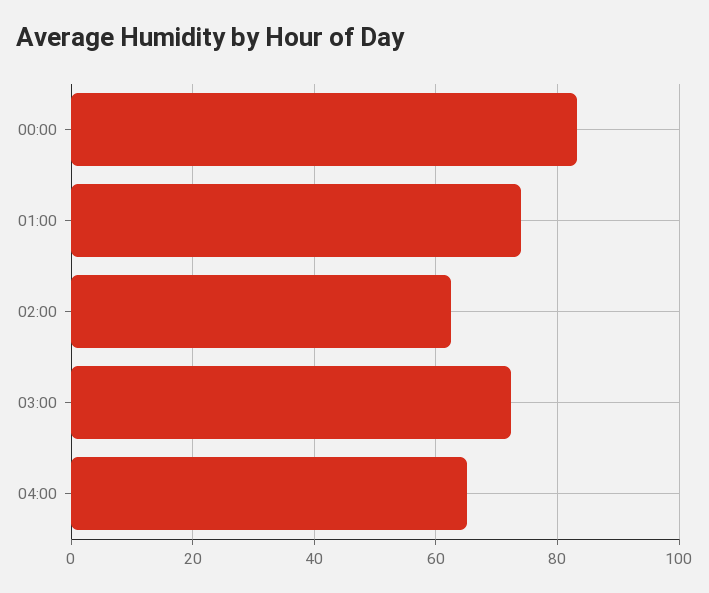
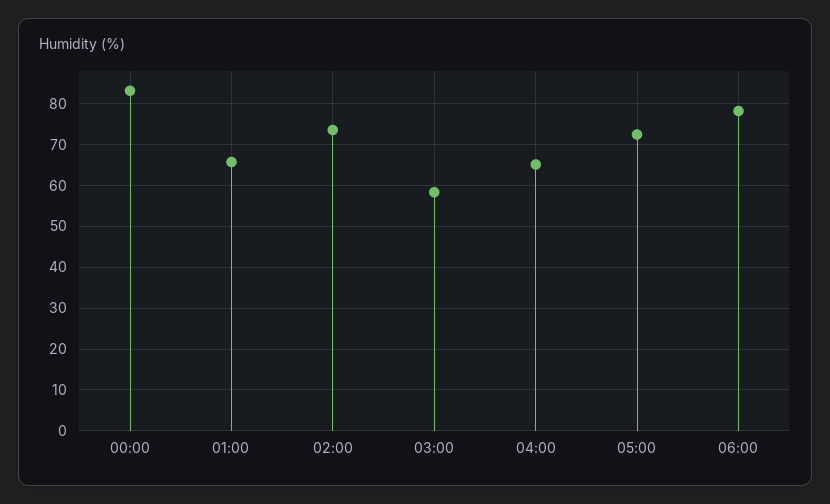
01:00: 74 -> 66
02:00: 62 -> 74
03:00: 72 -> 58
05:00: none -> 72
06:00: none -> 78

